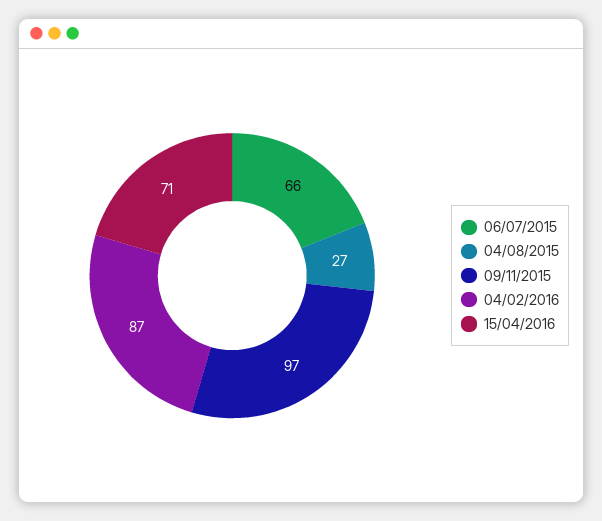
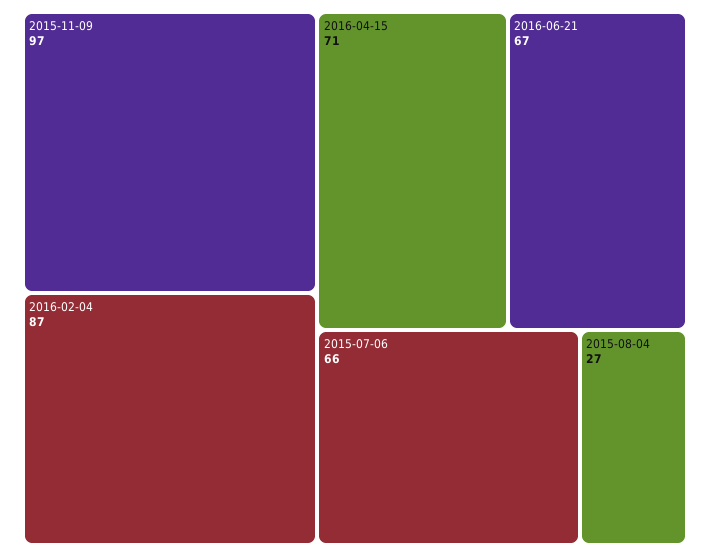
2016-06-21: none -> 67

